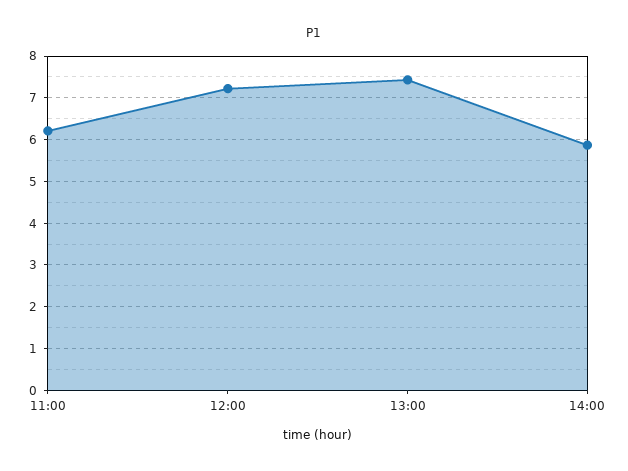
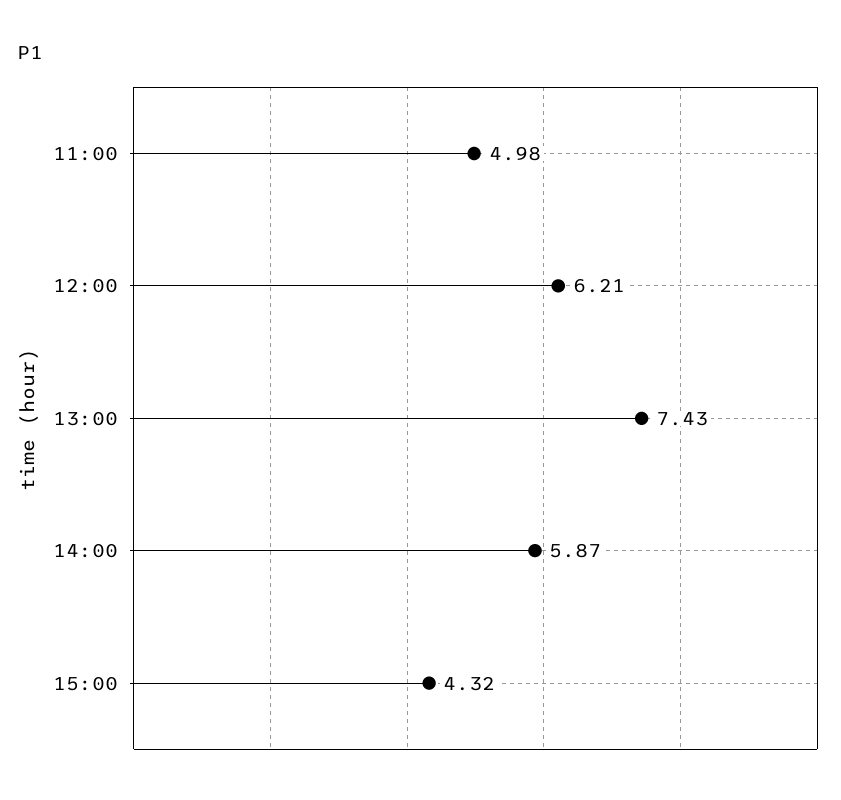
11:00: 6.2 -> 4.98
12:00: 7.2 -> 6.21
15:00: none -> 4.32

